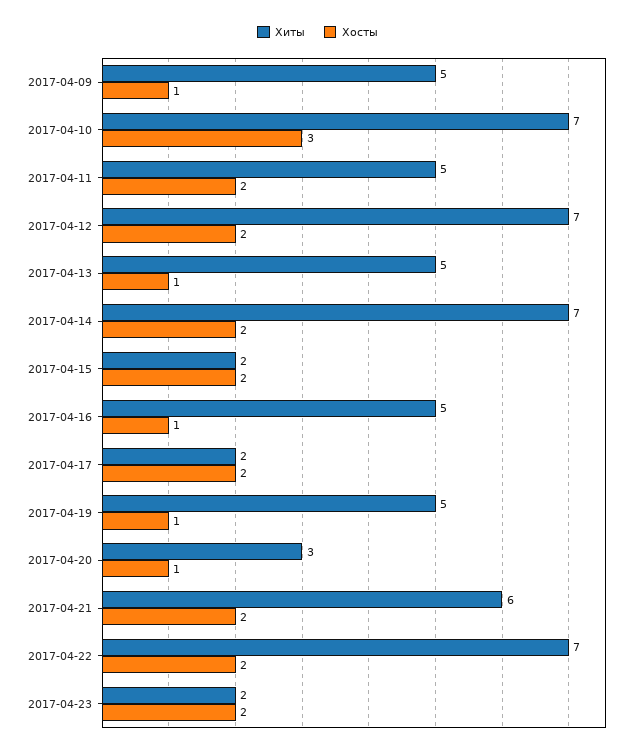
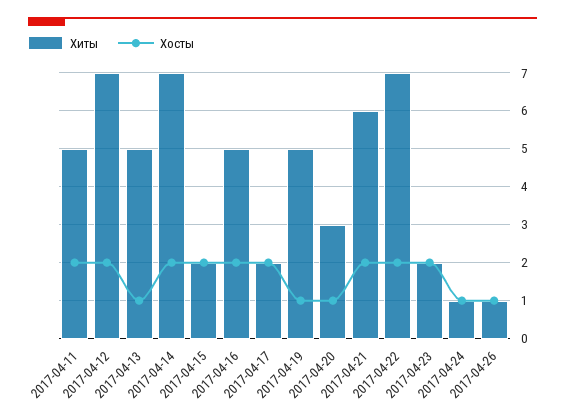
Хиты, 2017-04-09: 5 -> none
Хосты, 2017-04-09: 1 -> none
Хиты, 2017-04-10: 7 -> none
Хосты, 2017-04-10: 3 -> none
Хосты, 2017-04-16: 1 -> 2
Хиты, 2017-04-24: none -> 1
Хосты, 2017-04-24: none -> 1
Хиты, 2017-04-26: none -> 1
Хосты, 2017-04-26: none -> 1

